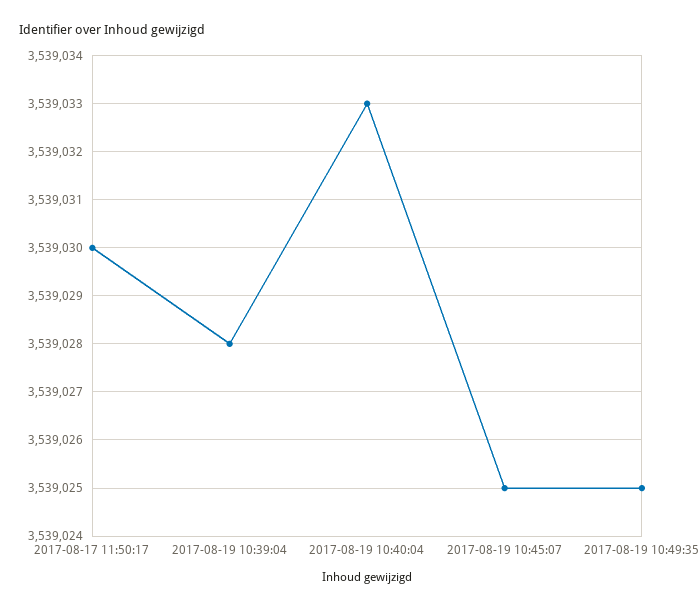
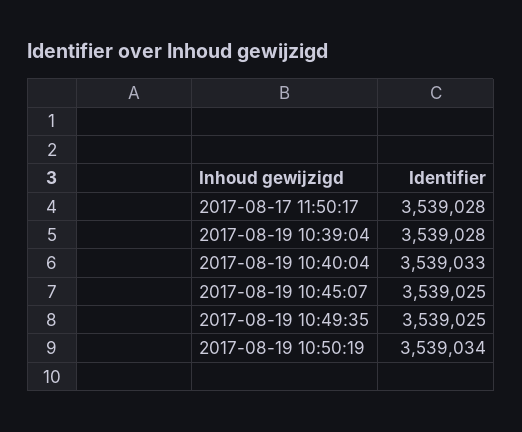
2017-08-17 11:50:17: 3539030 -> 3539028
2017-08-19 10:50:19: none -> 3539034

